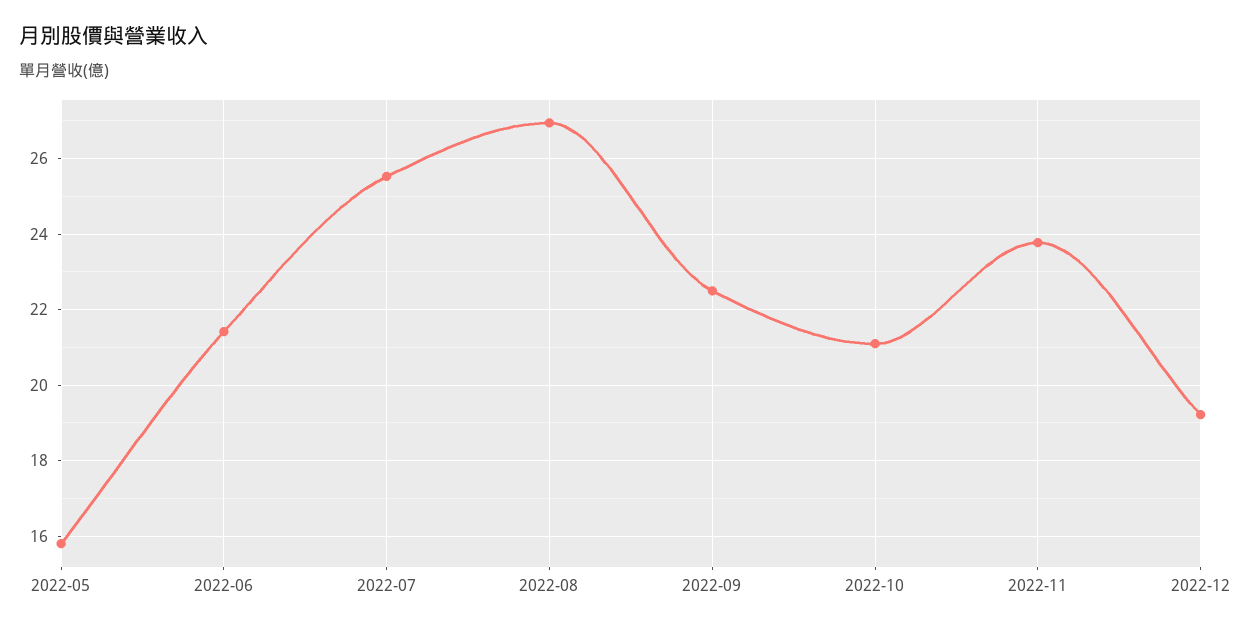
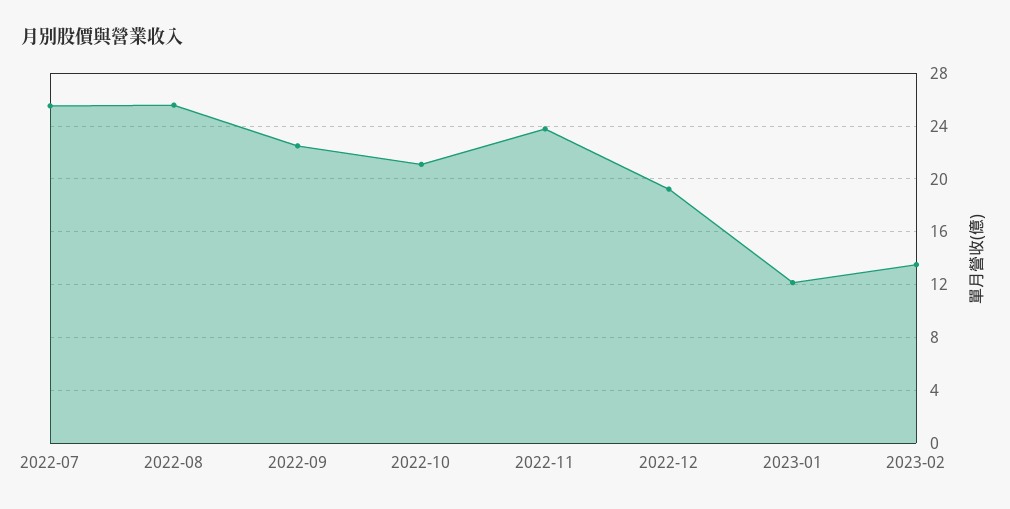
2022-05: 15.8 -> none
2022-06: 21.4 -> none
2022-08: 27 -> 25.5
2023-01: none -> 12
2023-02: none -> 13.5

